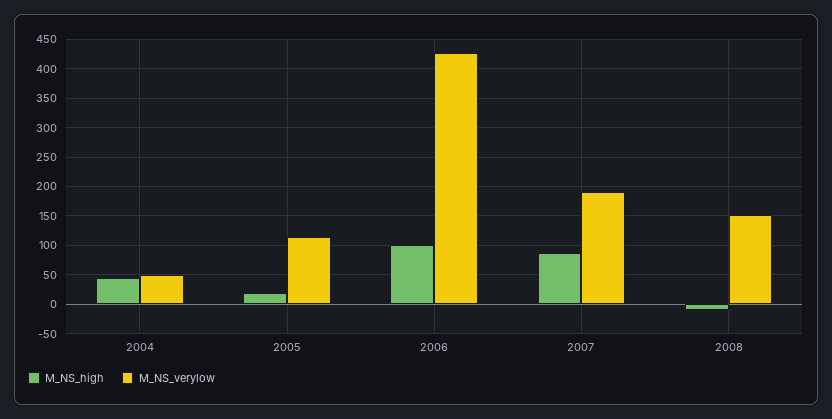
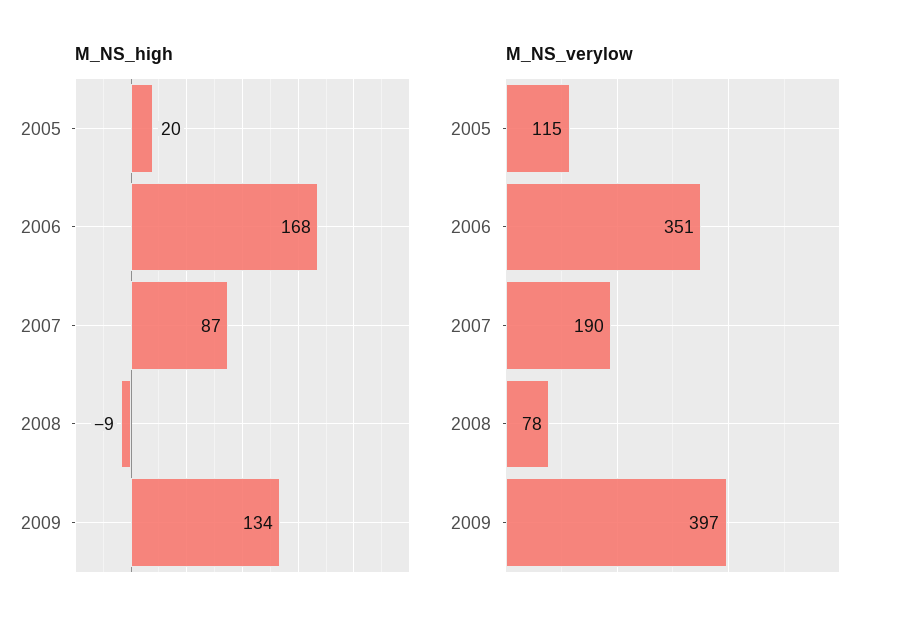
M_NS_high, 2004: 50 -> none
M_NS_verylow, 2004: 50 -> none
M_NS_high, 2006: 100 -> 168
M_NS_verylow, 2006: 425 -> 351
M_NS_verylow, 2008: 150 -> 78
M_NS_high, 2009: none -> 134
M_NS_verylow, 2009: none -> 397

